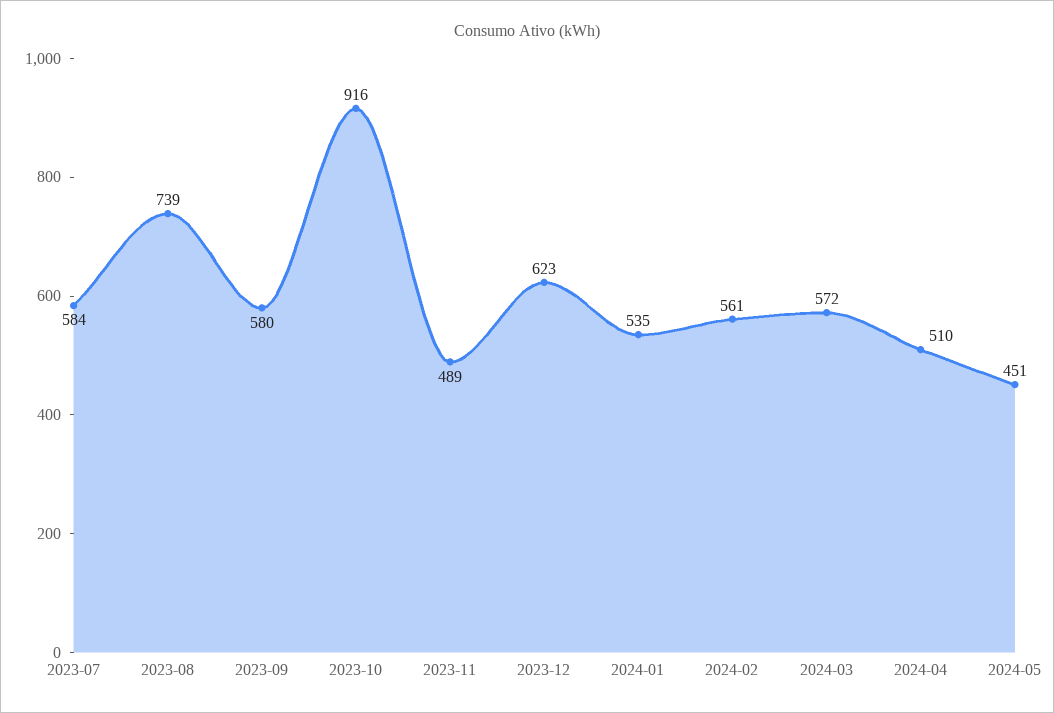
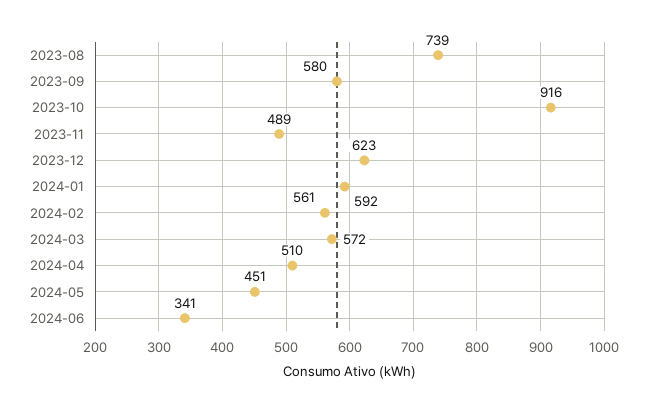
2023-07: 584 -> none
2024-01: 535 -> 592
2024-06: none -> 341

